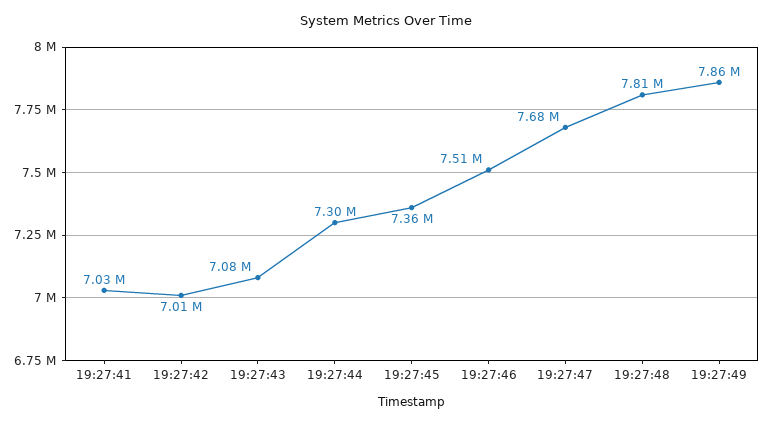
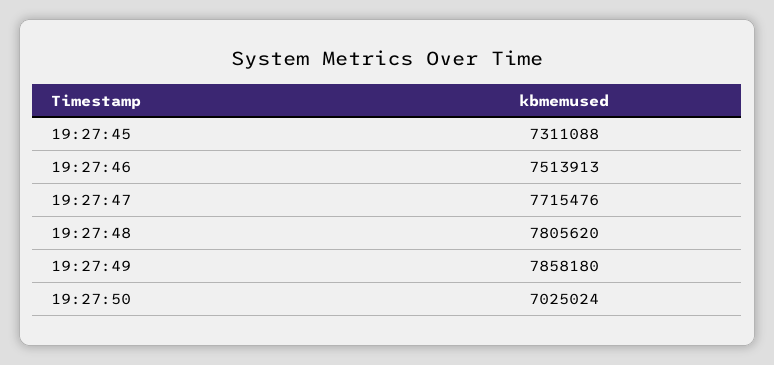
19:27:41: 7030000 -> none
19:27:42: 7010000 -> none
19:27:43: 7080000 -> none
19:27:44: 7300000 -> none
19:27:45: 7360000 -> 7311088
19:27:47: 7680000 -> 7715476
19:27:50: none -> 7025024

